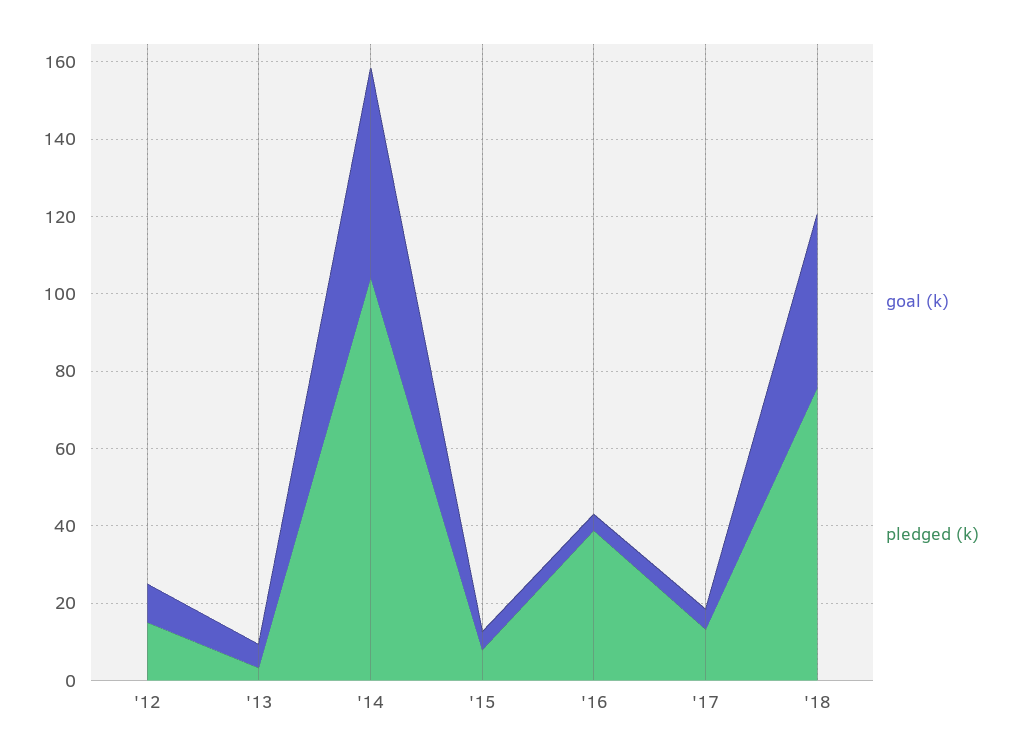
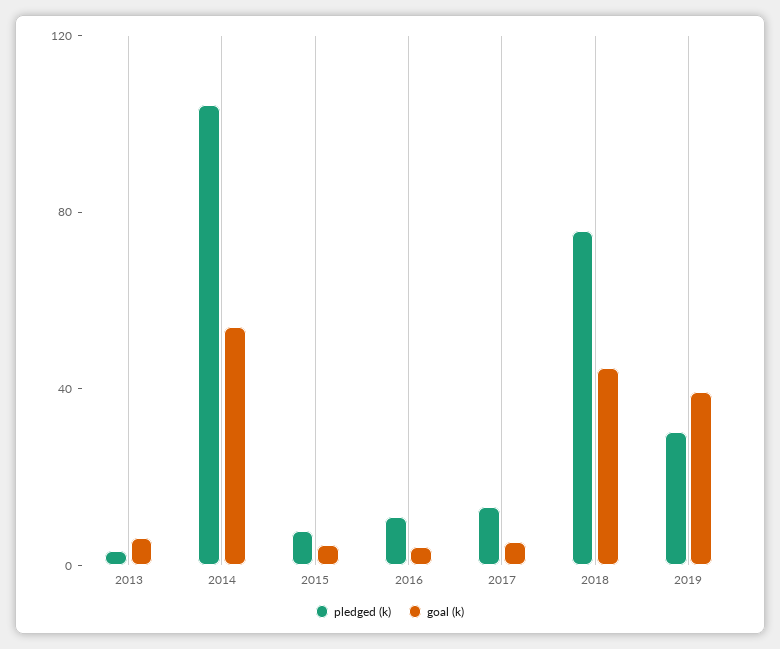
goal (k), '12: 10 -> none
pledged (k), '12: 15 -> none
pledged (k), '16: 40 -> 10
pledged (k), 2019: none -> 30
goal (k), 2019: none -> 40

